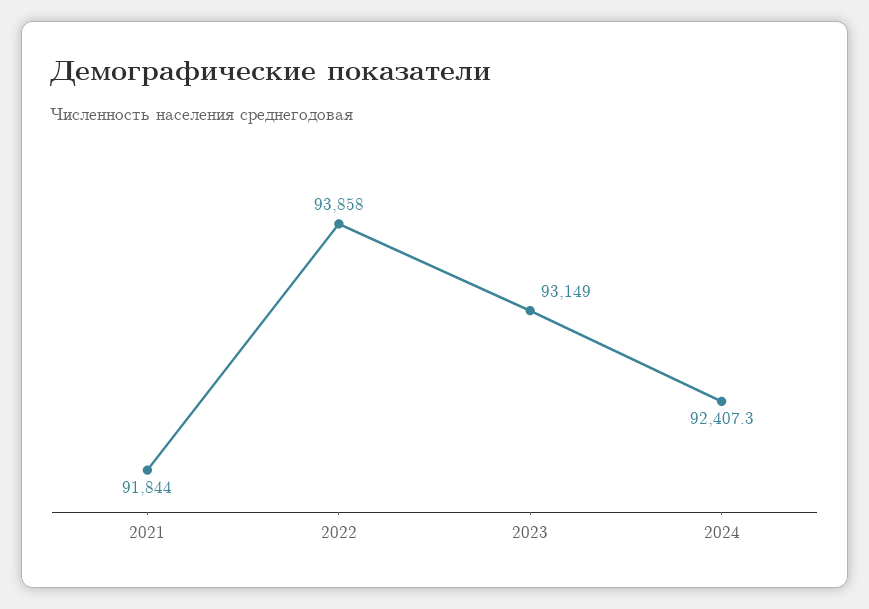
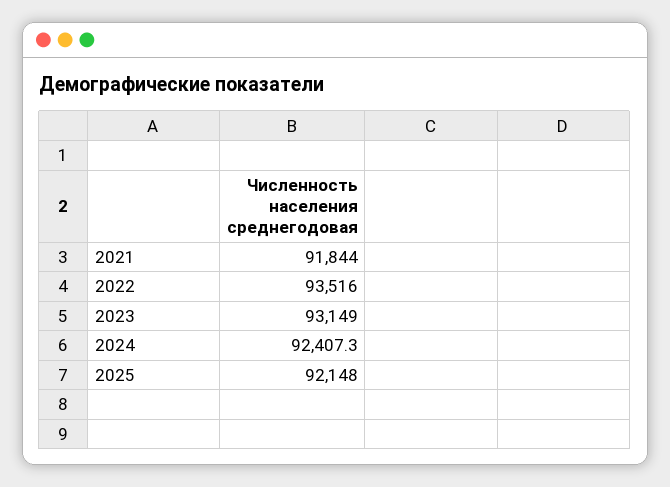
2022: 93858 -> 93516
2025: none -> 92148

